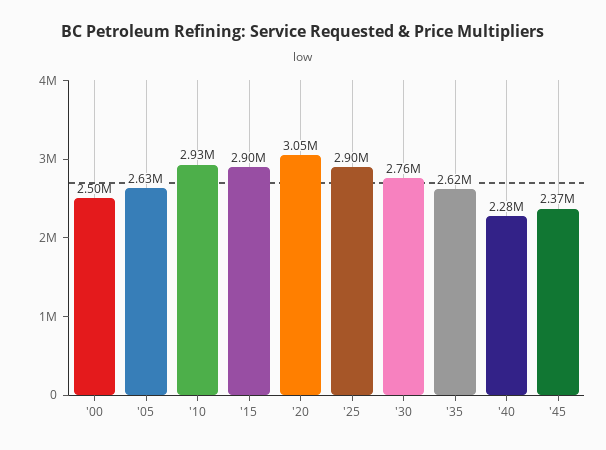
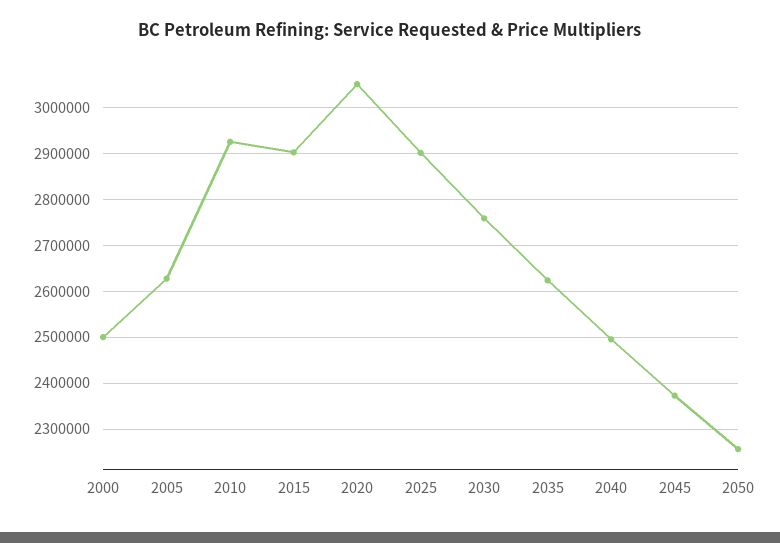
'40: 2280000 -> 2500000
2050: none -> 2260000

